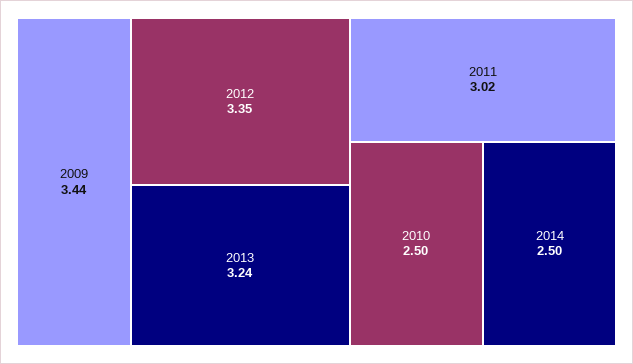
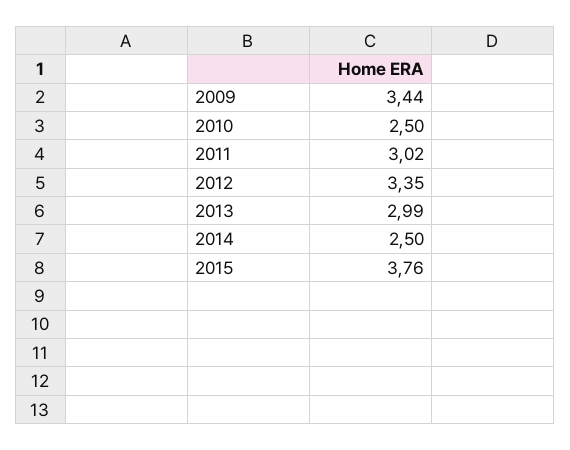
2013: 3.24 -> 2.99
2015: none -> 3.76

